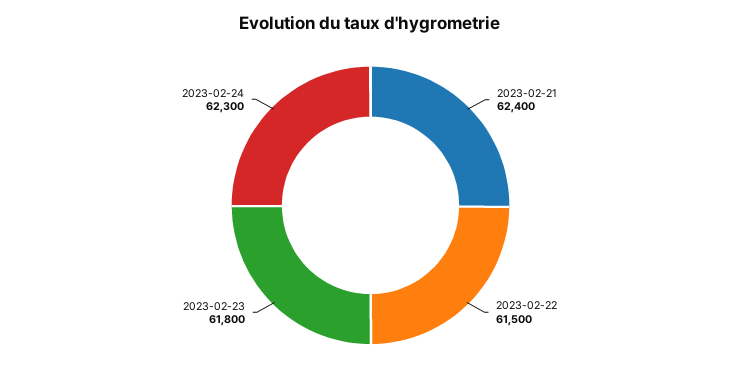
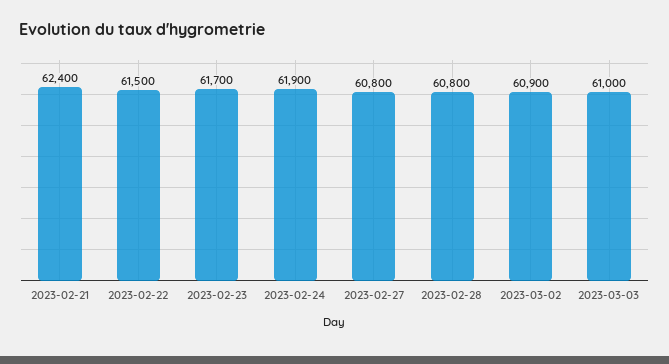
2023-02-23: 61800 -> 61700
2023-02-24: 62300 -> 61900
2023-02-27: none -> 60800
2023-02-28: none -> 60800
2023-03-02: none -> 60900
2023-03-03: none -> 61000

